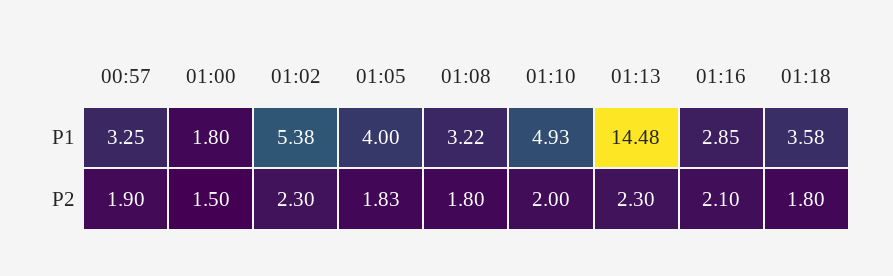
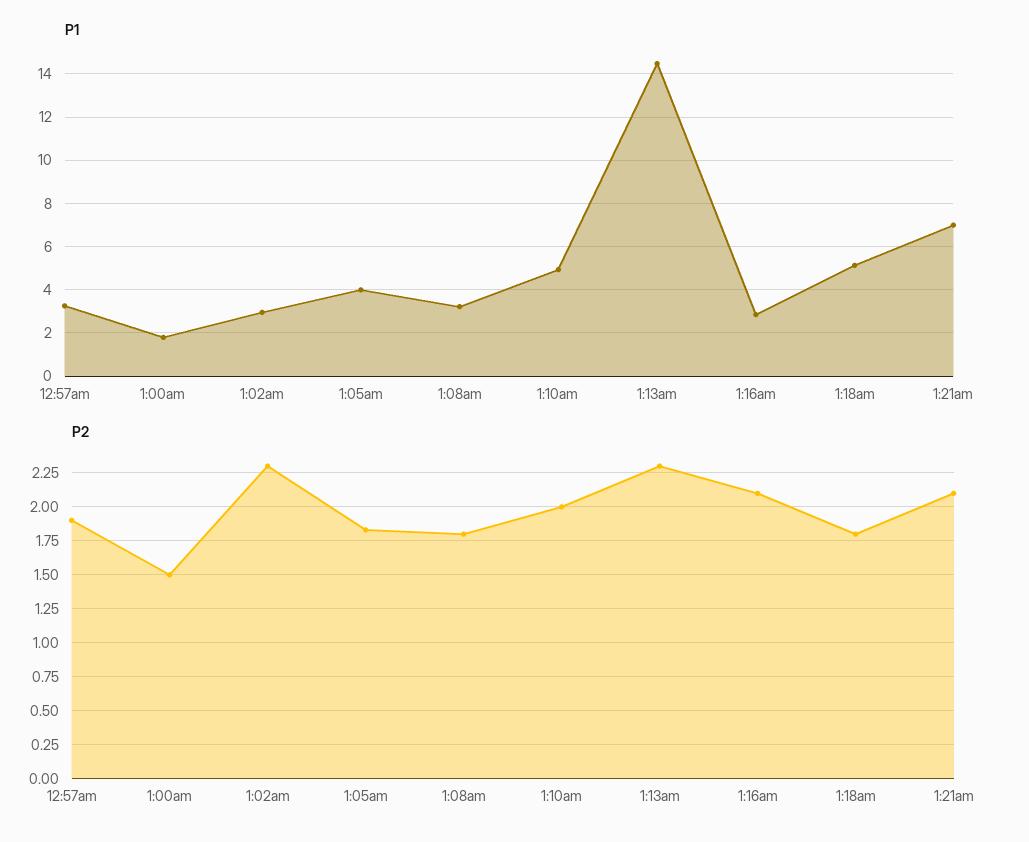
P1, 01:02: 5.38 -> 3
P1, 01:18: 3.58 -> 5
P1, 1:21am: none -> 7
P2, 1:21am: none -> 2.1

